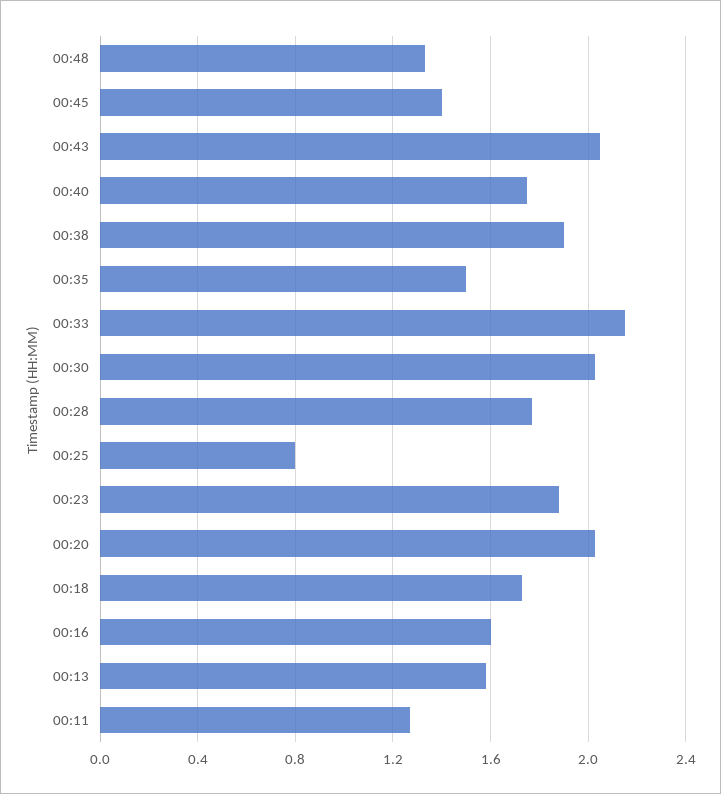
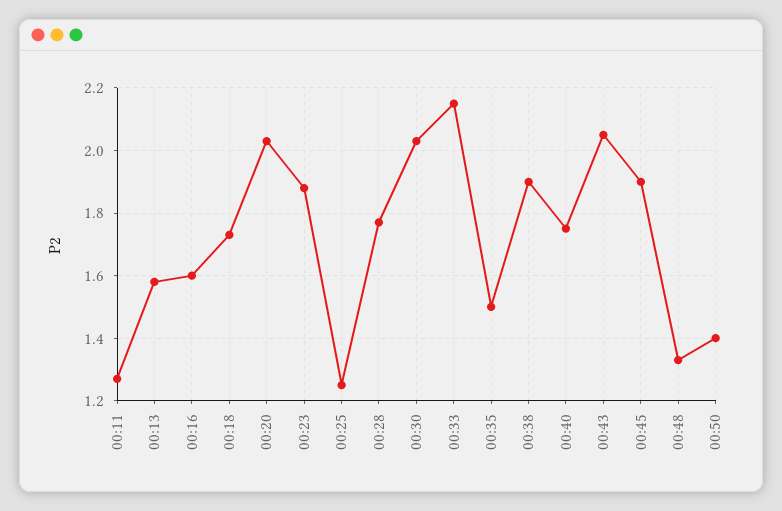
00:45: 1.4 -> 1.9
00:25: 0.8 -> 1.25
00:50: none -> 1.4

